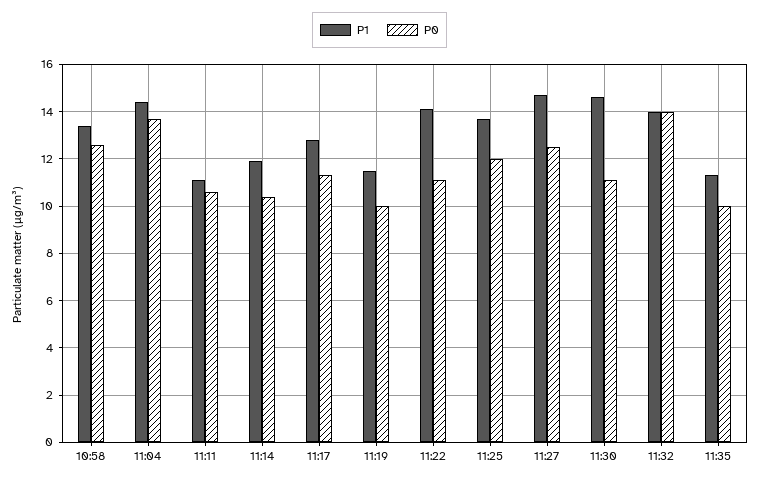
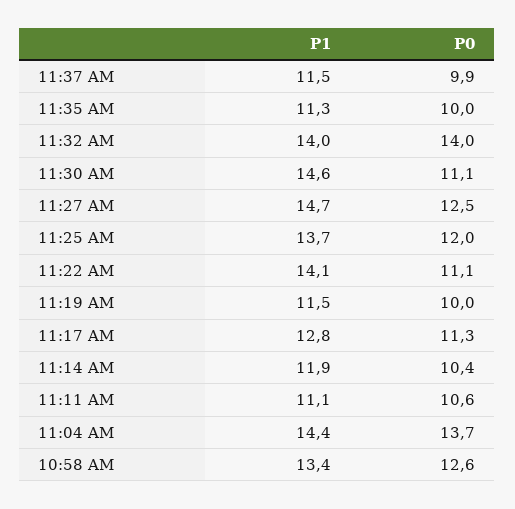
P1, 11:37 AM: none -> 11.5
P0, 11:37 AM: none -> 9.9

